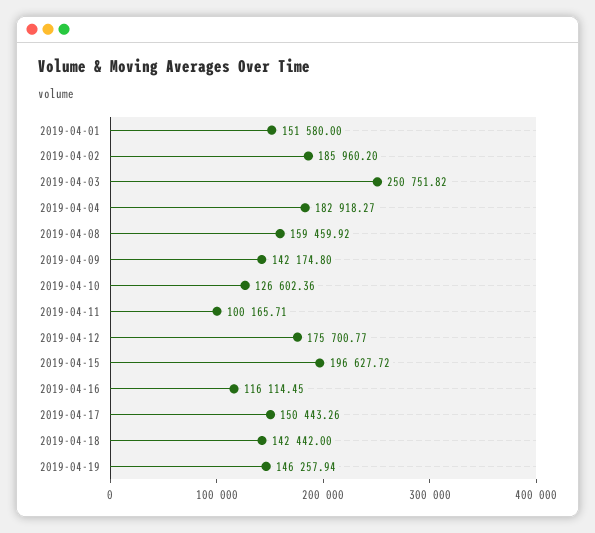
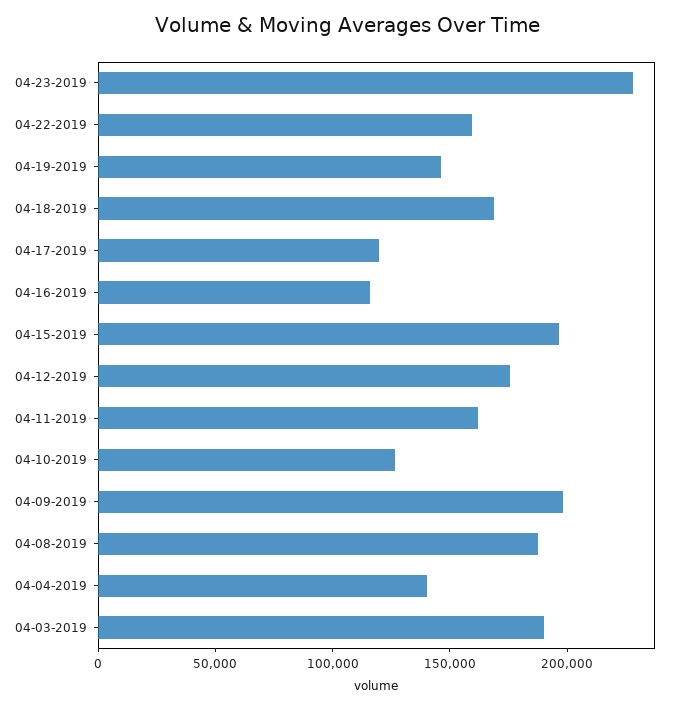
2019-04-01: 151580 -> none
2019-04-02: 185960.2 -> none
2019-04-03: 250751.82 -> 190000
2019-04-04: 182918.27 -> 140000
2019-04-08: 159459.92 -> 190000
2019-04-09: 142174.8 -> 200000
2019-04-11: 100165.71 -> 160000
2019-04-17: 150443.26 -> 120000
2019-04-18: 142442 -> 170000
04-23-2019: none -> 230000
04-22-2019: none -> 160000

